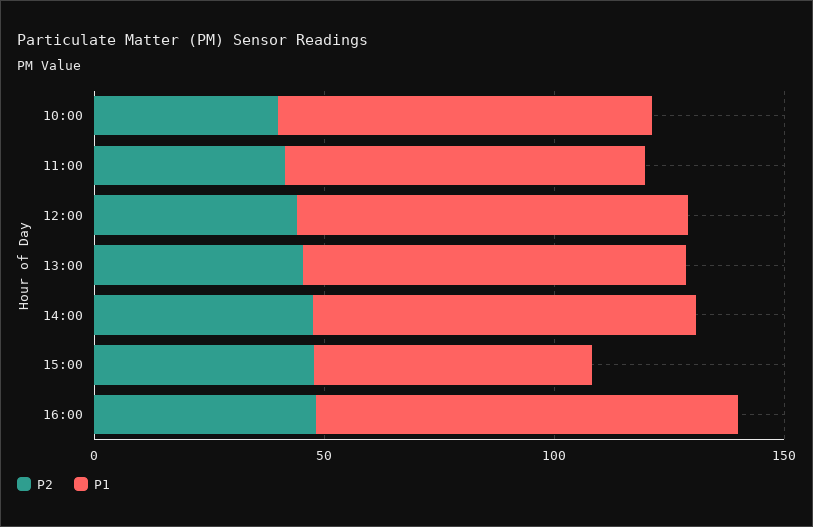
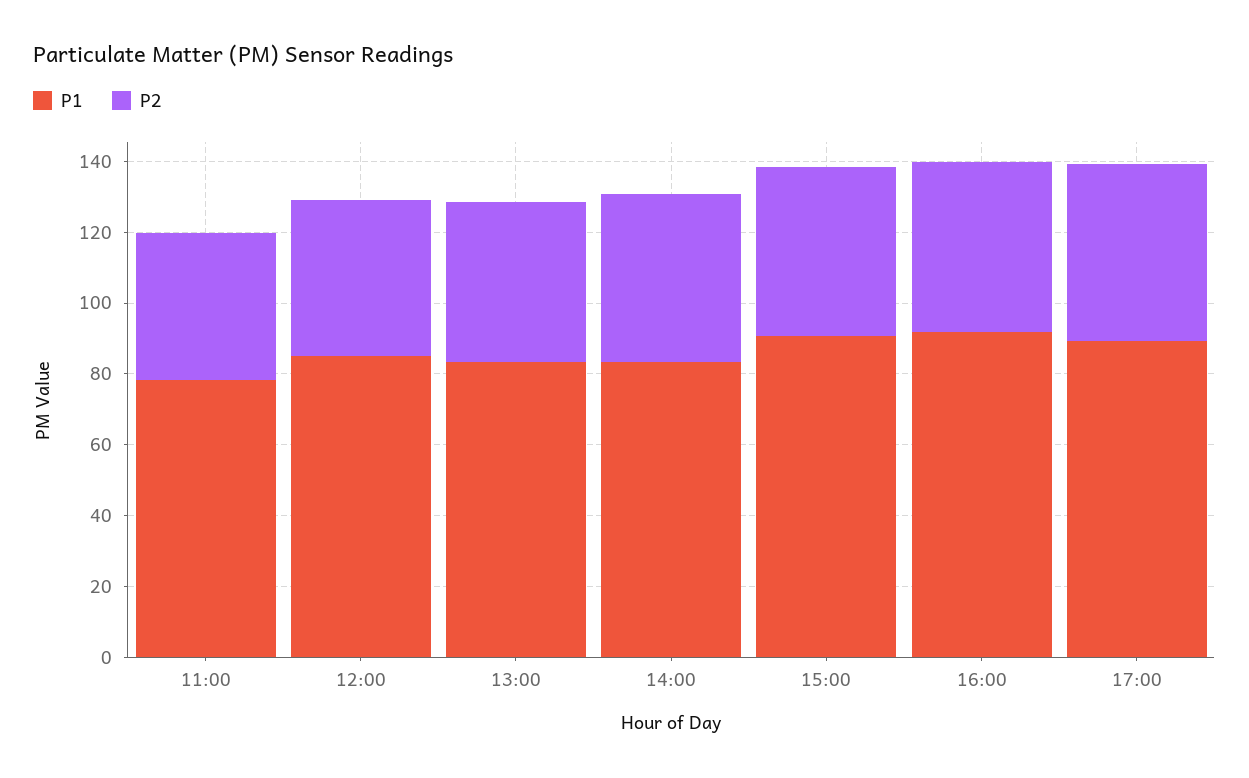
P2, 10:00: 40 -> none
P1, 10:00: 80 -> none
P1, 15:00: 60 -> 90
P1, 17:00: none -> 90
P2, 17:00: none -> 50

